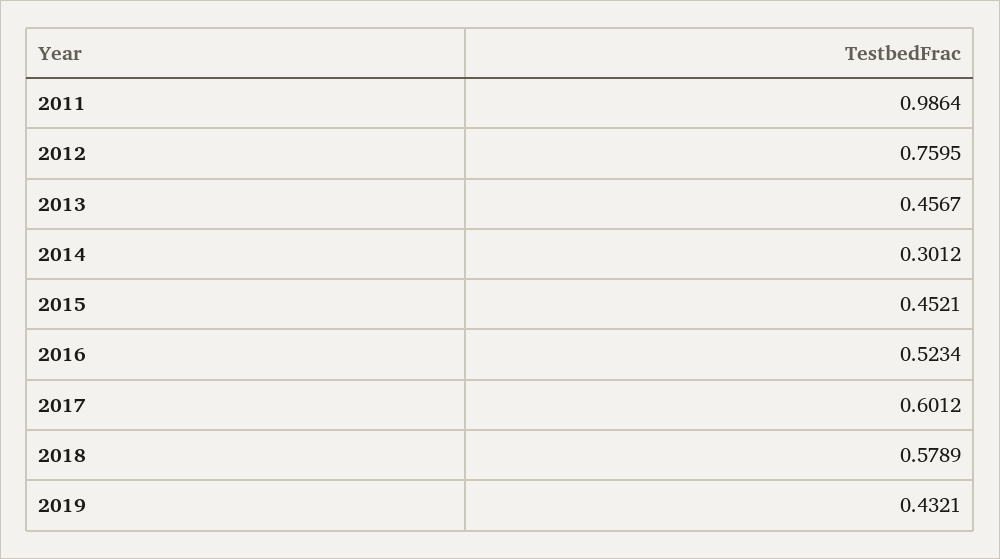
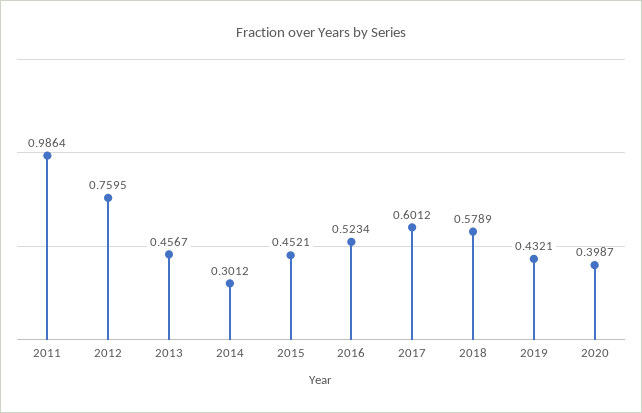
2020: none -> 0.3987

